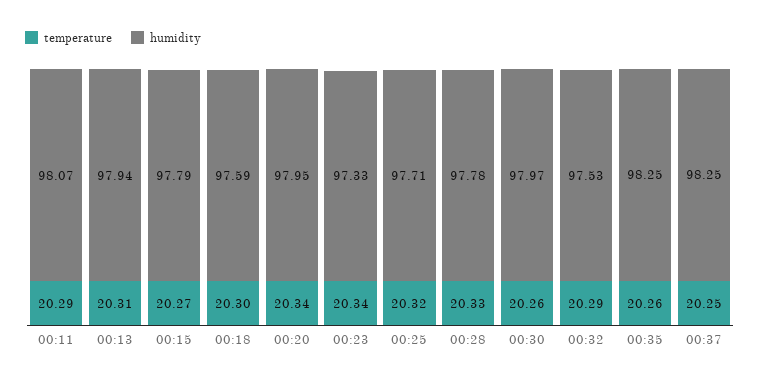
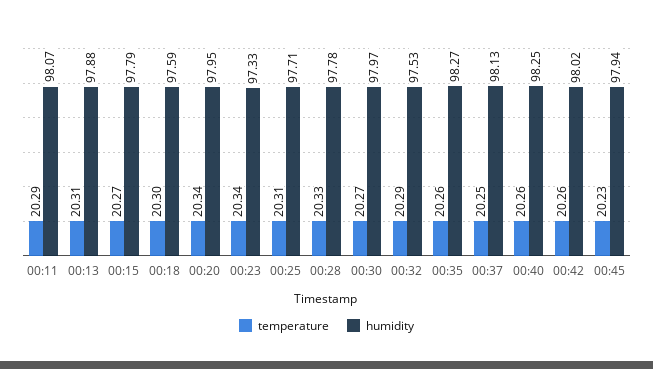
humidity, 00:13: 97.94 -> 97.88
temperature, 00:25: 20.32 -> 20.31
temperature, 00:30: 20.26 -> 20.27
humidity, 00:35: 98.25 -> 98.27
humidity, 00:37: 98.25 -> 98.13
temperature, 00:40: none -> 20.26
humidity, 00:40: none -> 98.25
temperature, 00:42: none -> 20.26
humidity, 00:42: none -> 98.02
temperature, 00:45: none -> 20.23
humidity, 00:45: none -> 97.94

